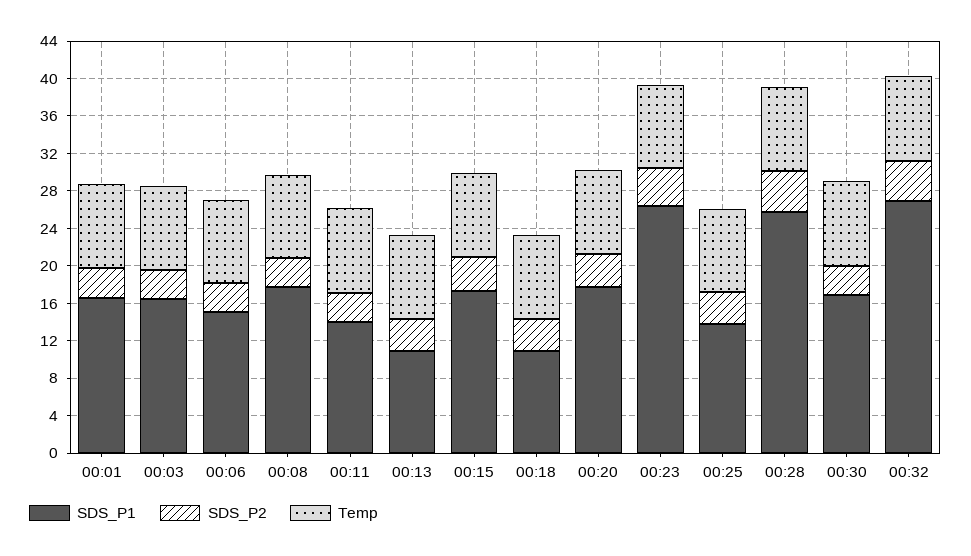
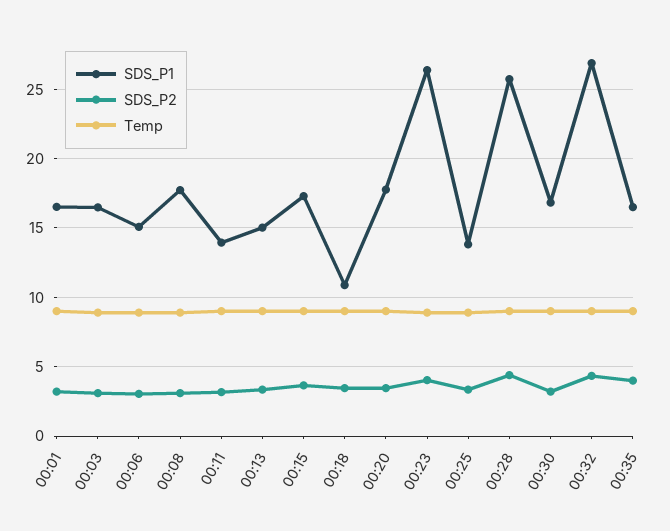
SDS_P1, 00:13: 11 -> 15
SDS_P1, 00:35: none -> 16.5
SDS_P2, 00:35: none -> 4
Temp, 00:35: none -> 9

